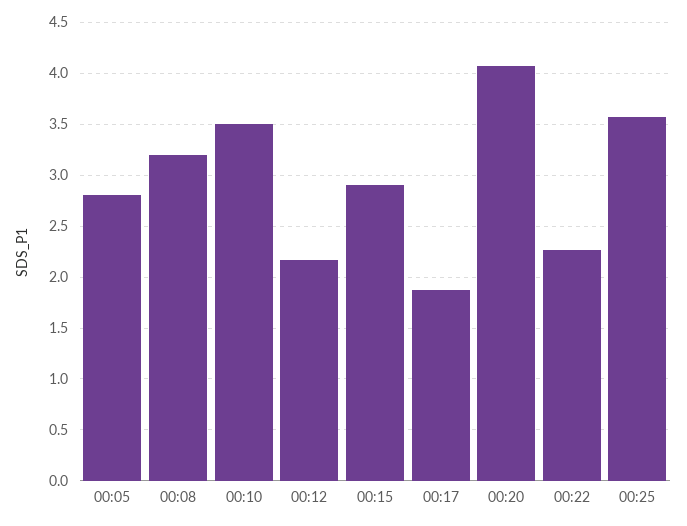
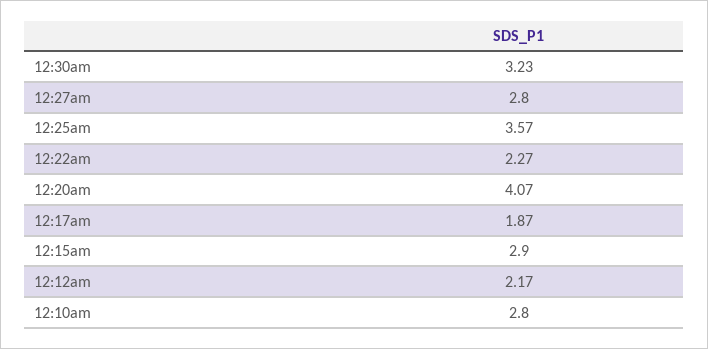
00:05: 2.8 -> none
00:08: 3.2 -> none
00:10: 3.5 -> 2.8
12:30am: none -> 3.23
12:27am: none -> 2.8

